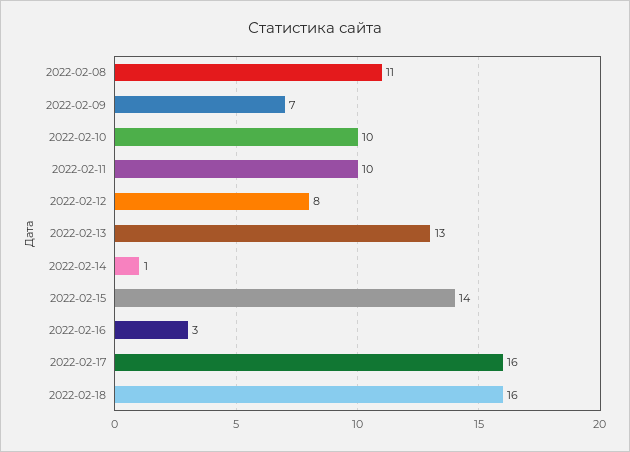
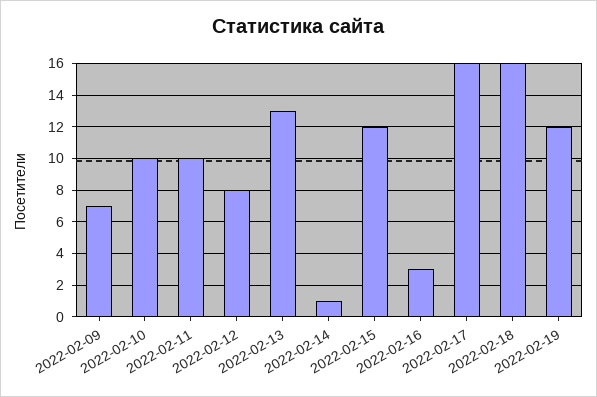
2022-02-08: 11 -> none
2022-02-15: 14 -> 12
2022-02-19: none -> 12

